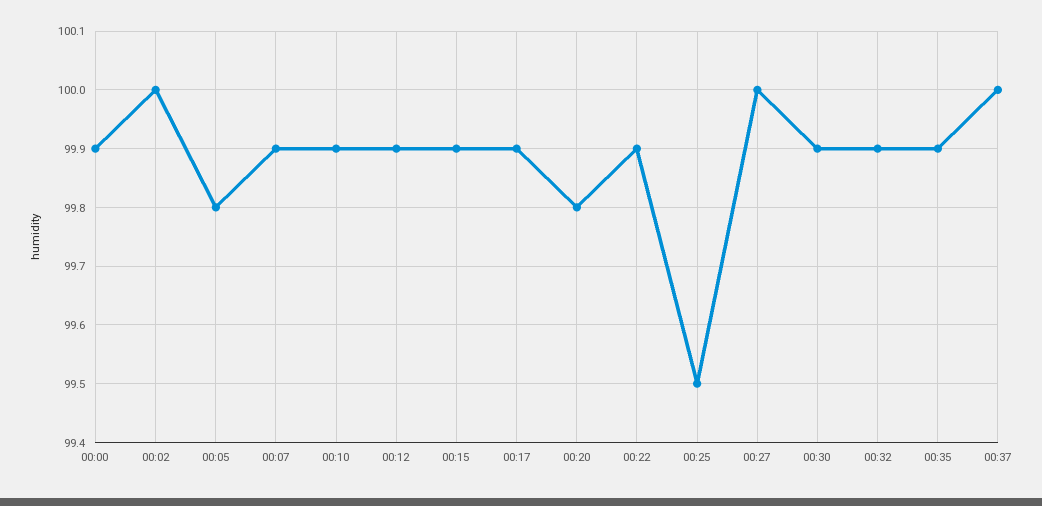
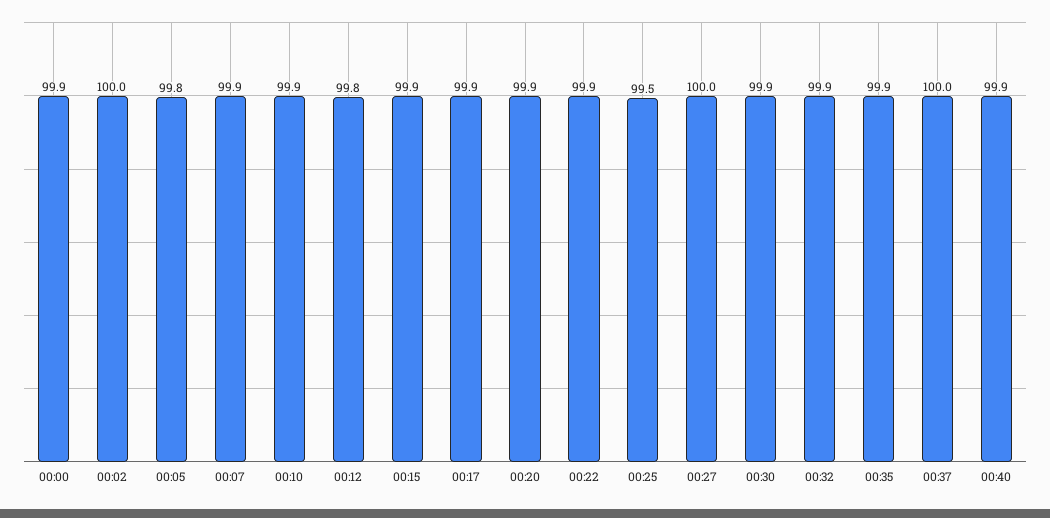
00:12: 99.9 -> 99.8
00:20: 99.8 -> 99.9
00:40: none -> 99.9

